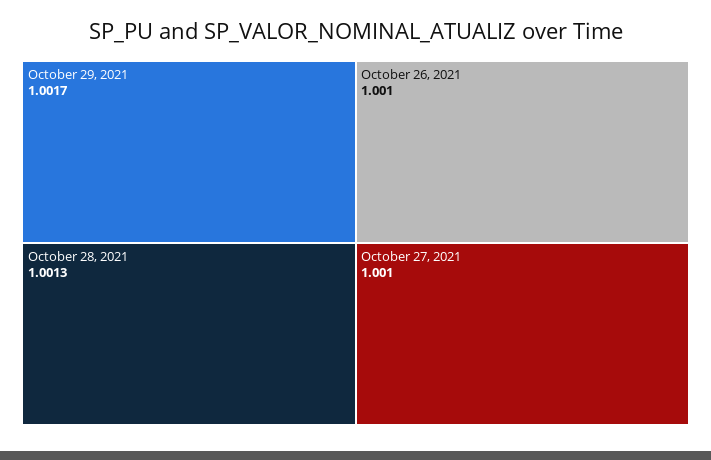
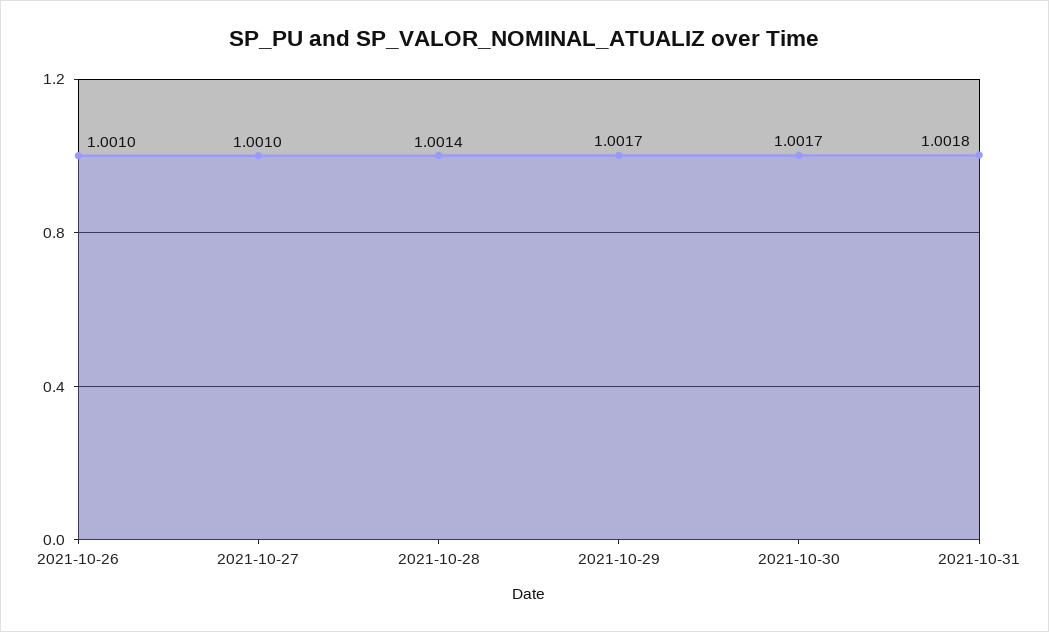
October 28, 2021: 1.0013 -> 1.0014
2021-10-30: none -> 1.0017
2021-10-31: none -> 1.0018

